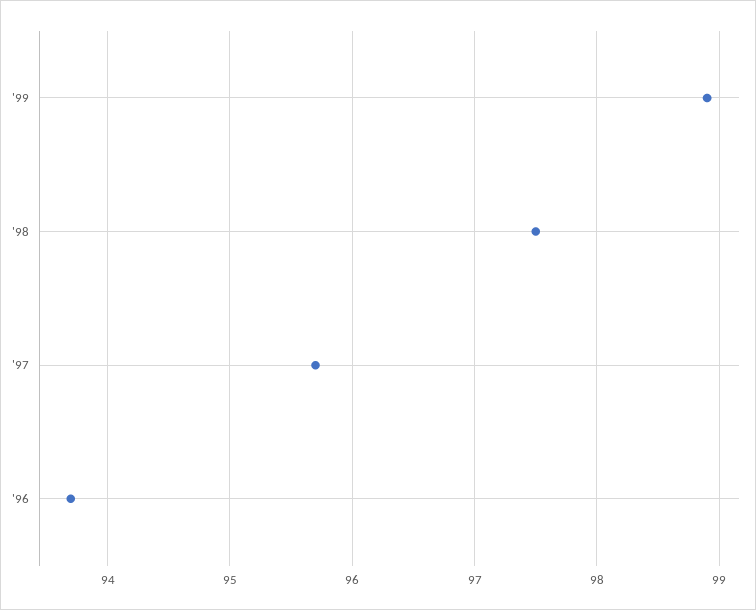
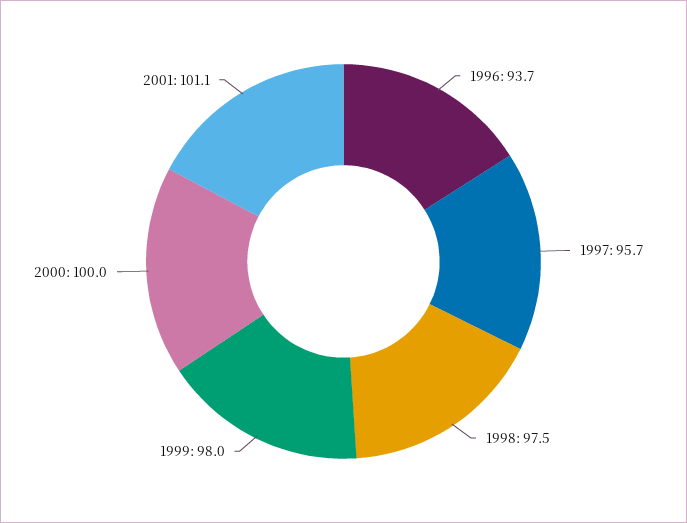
'99: 98.9 -> 98
2000: none -> 100
2001: none -> 101.1

